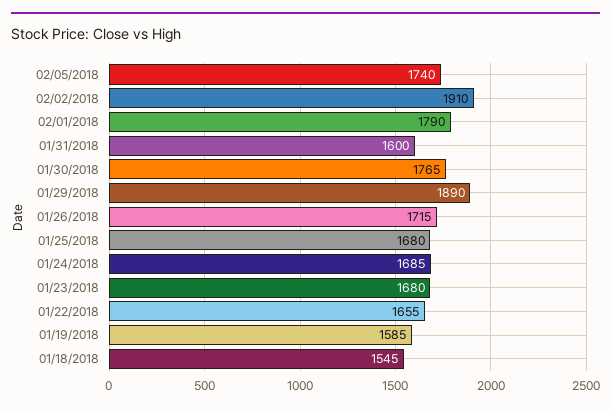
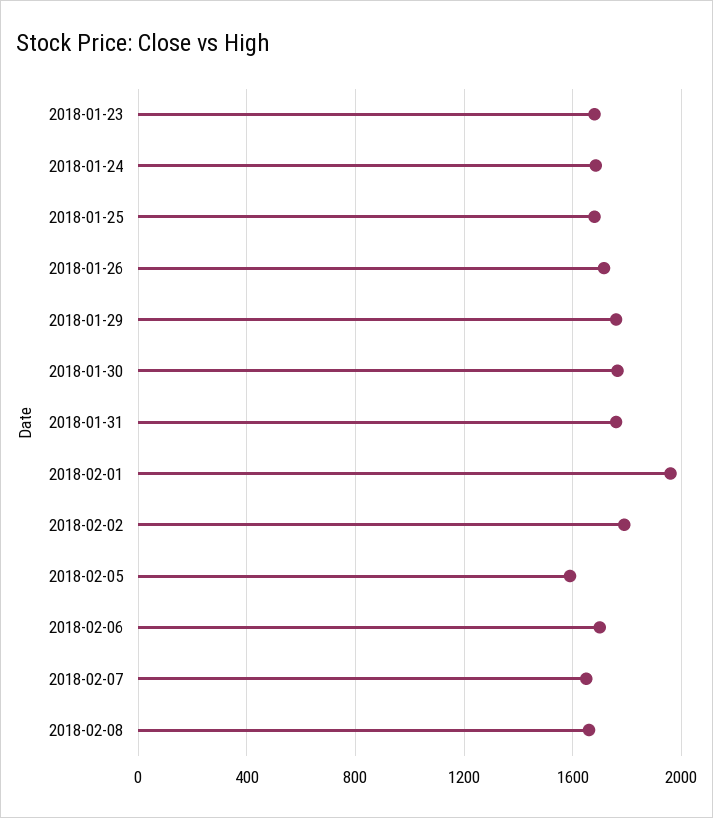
02/05/2018: 1740 -> 1600
02/02/2018: 1910 -> 1800
02/01/2018: 1790 -> 1950
01/31/2018: 1600 -> 1750
01/29/2018: 1890 -> 1750
01/22/2018: 1655 -> none
01/19/2018: 1585 -> none
01/18/2018: 1545 -> none
2018-02-06: none -> 1700
2018-02-07: none -> 1650
2018-02-08: none -> 1650

